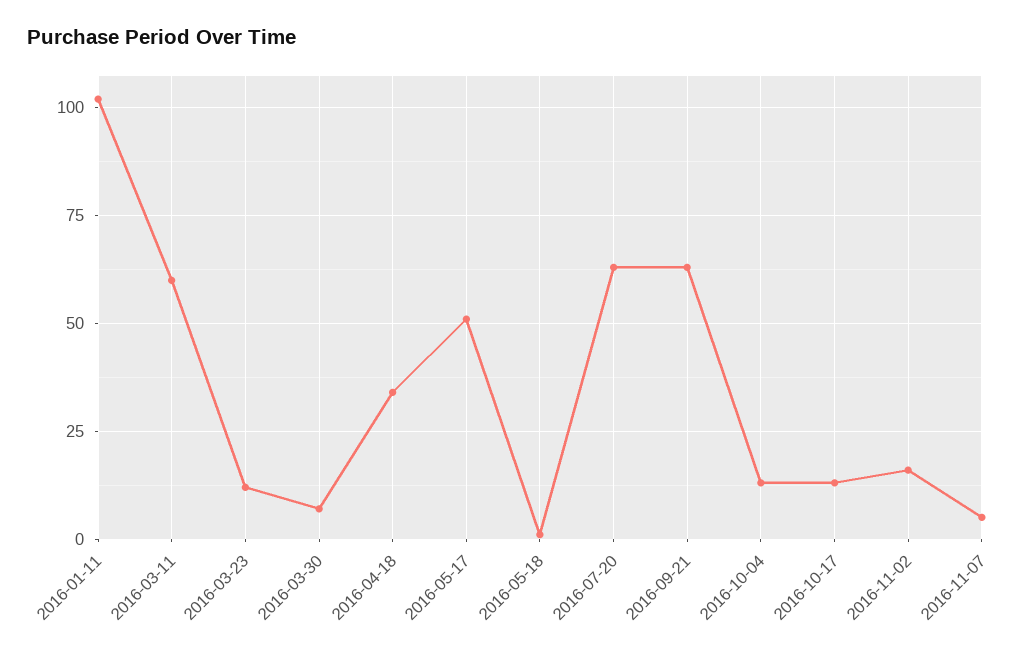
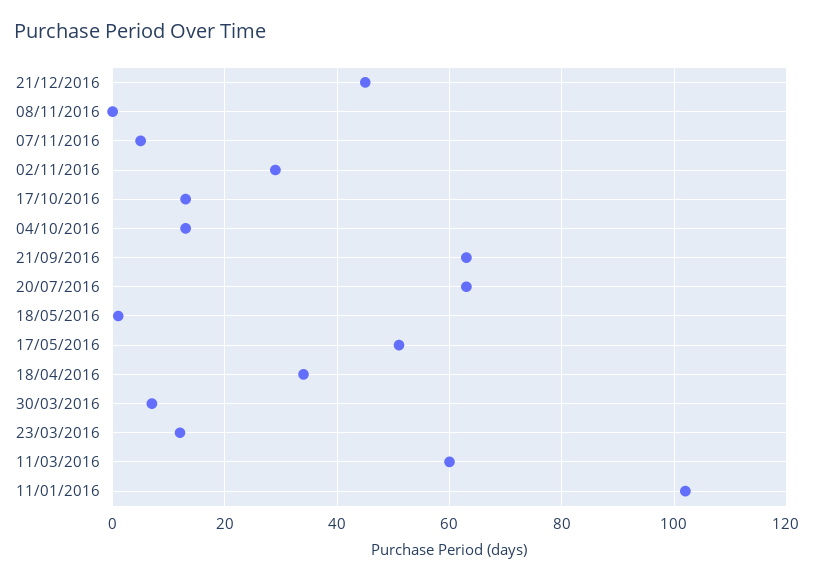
2016-11-02: 15 -> 30
21/12/2016: none -> 45
08/11/2016: none -> 0

